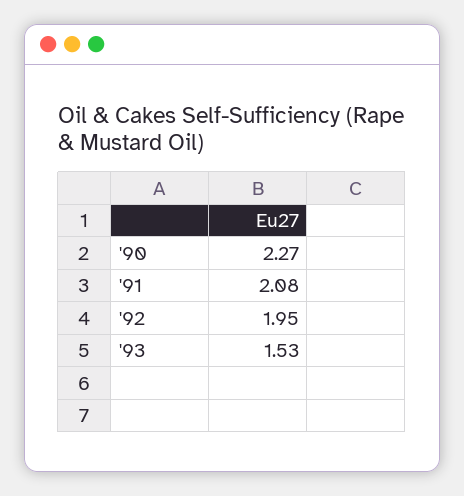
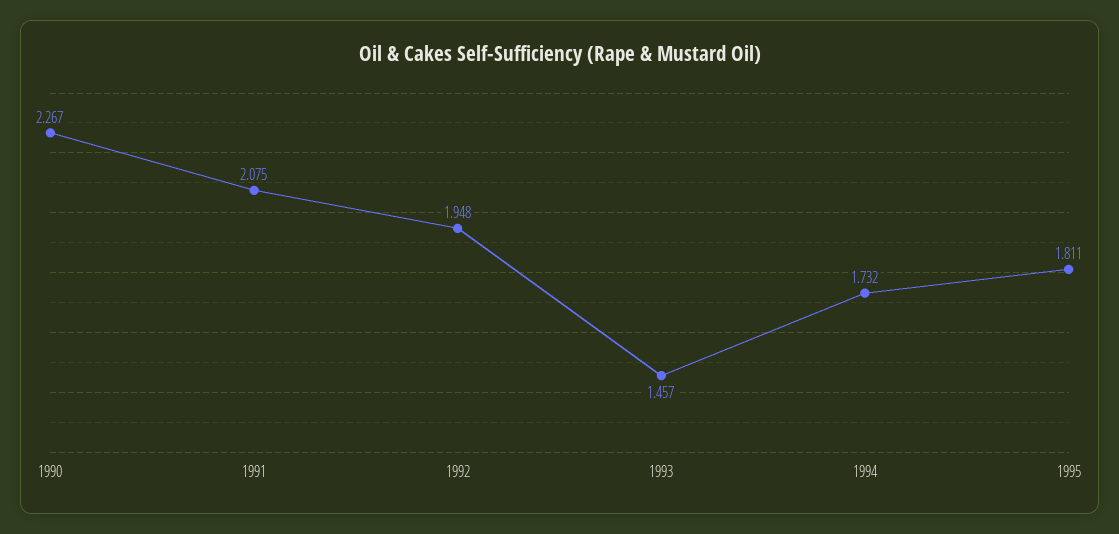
'93: 1.53 -> 1.457
1994: none -> 1.732
1995: none -> 1.811

